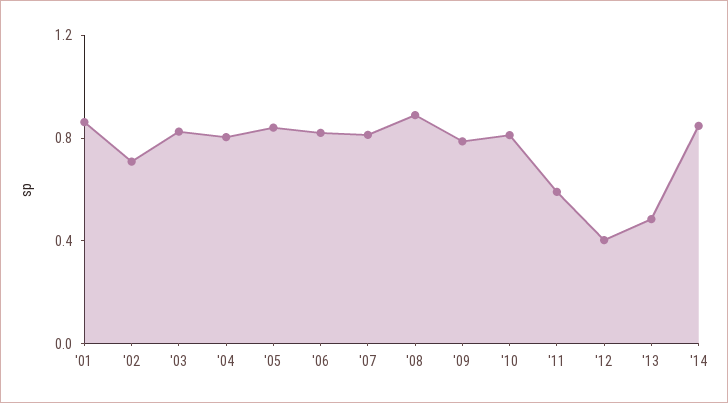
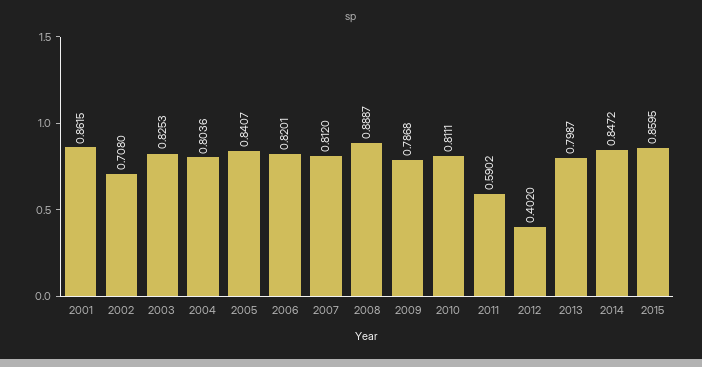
'13: 0.5 -> 0.7987
2015: none -> 0.8595

